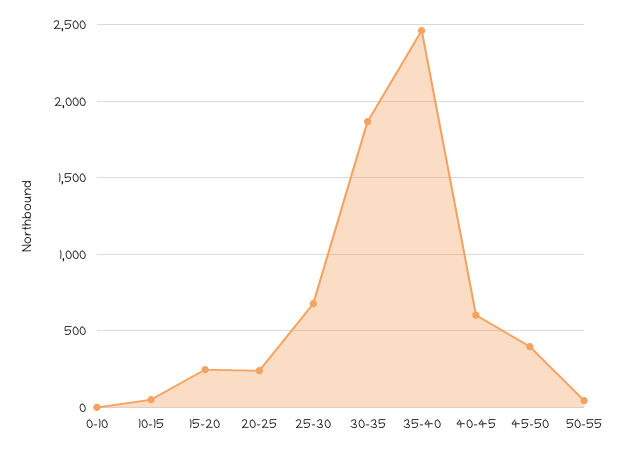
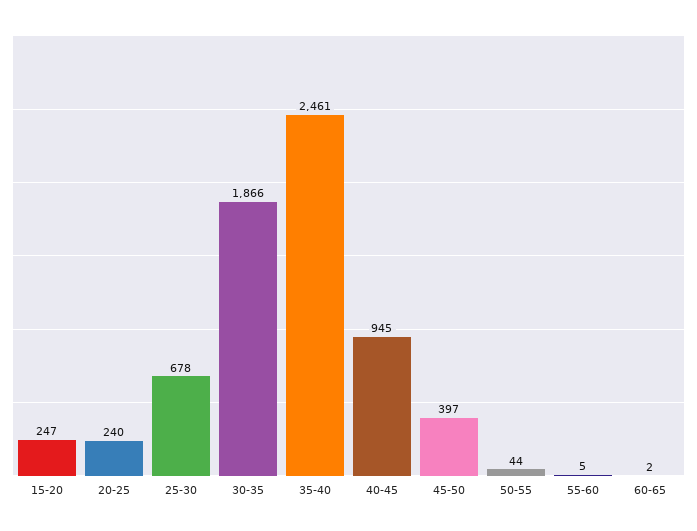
0-10: 0 -> none
10-15: 50 -> none
40-45: 600 -> 945
55-60: none -> 5
60-65: none -> 2

